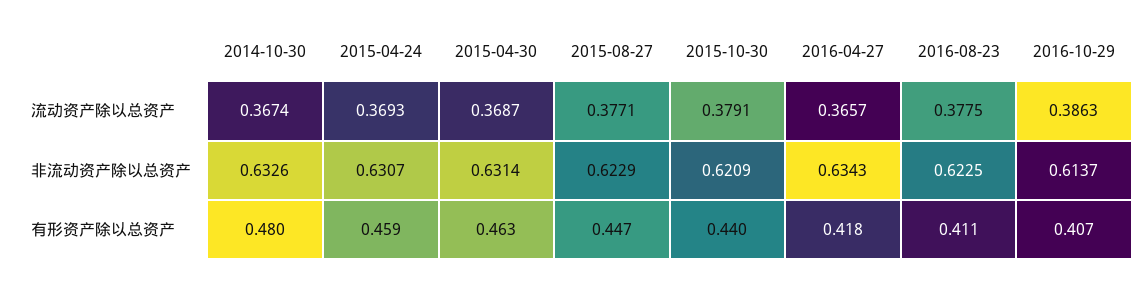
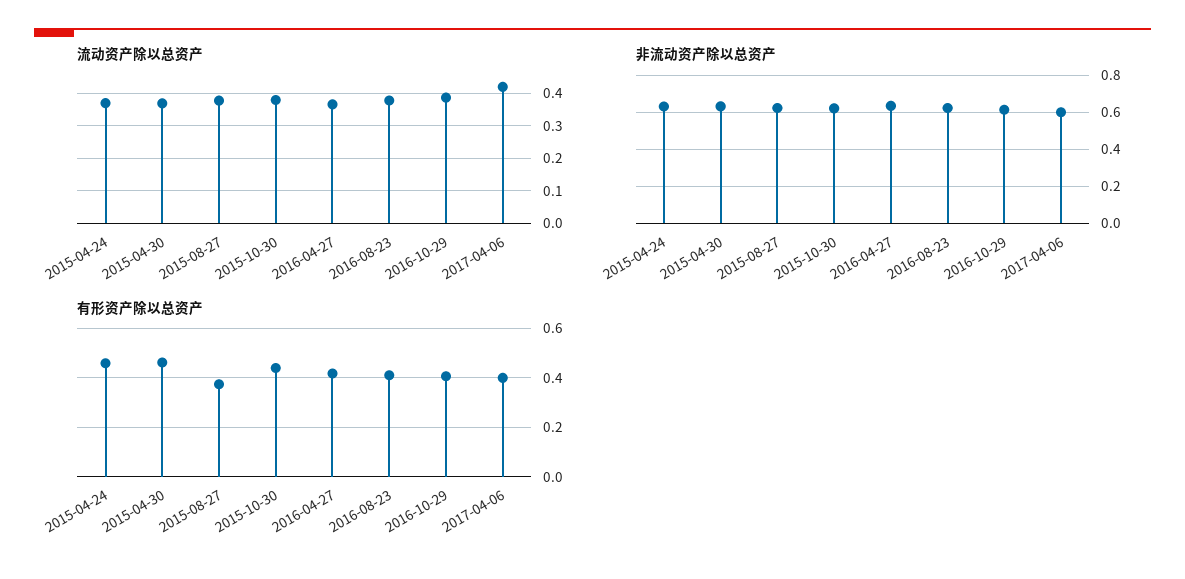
流动资产除以总资产, 2014-10-30: 0.3674 -> none
非流动资产除以总资产, 2014-10-30: 0.6326 -> none
有形资产除以总资产, 2014-10-30: 0.48 -> none
有形资产除以总资产, 2015-08-27: 0.447 -> 0.375
流动资产除以总资产, 2017-04-06: none -> 0.42
非流动资产除以总资产, 2017-04-06: none -> 0.6
有形资产除以总资产, 2017-04-06: none -> 0.4

